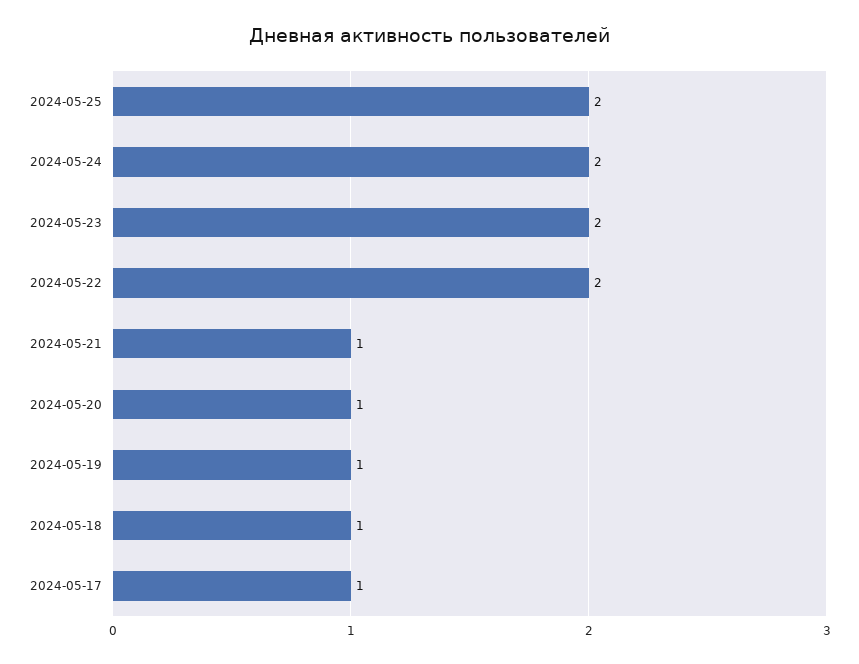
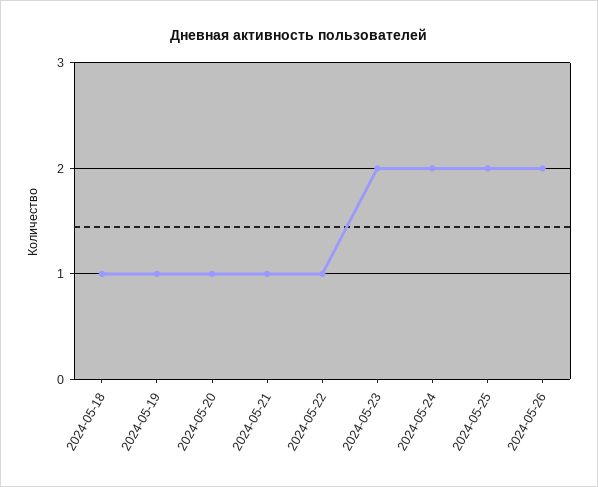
2024-05-22: 2 -> 1
2024-05-17: 1 -> none
2024-05-26: none -> 2

